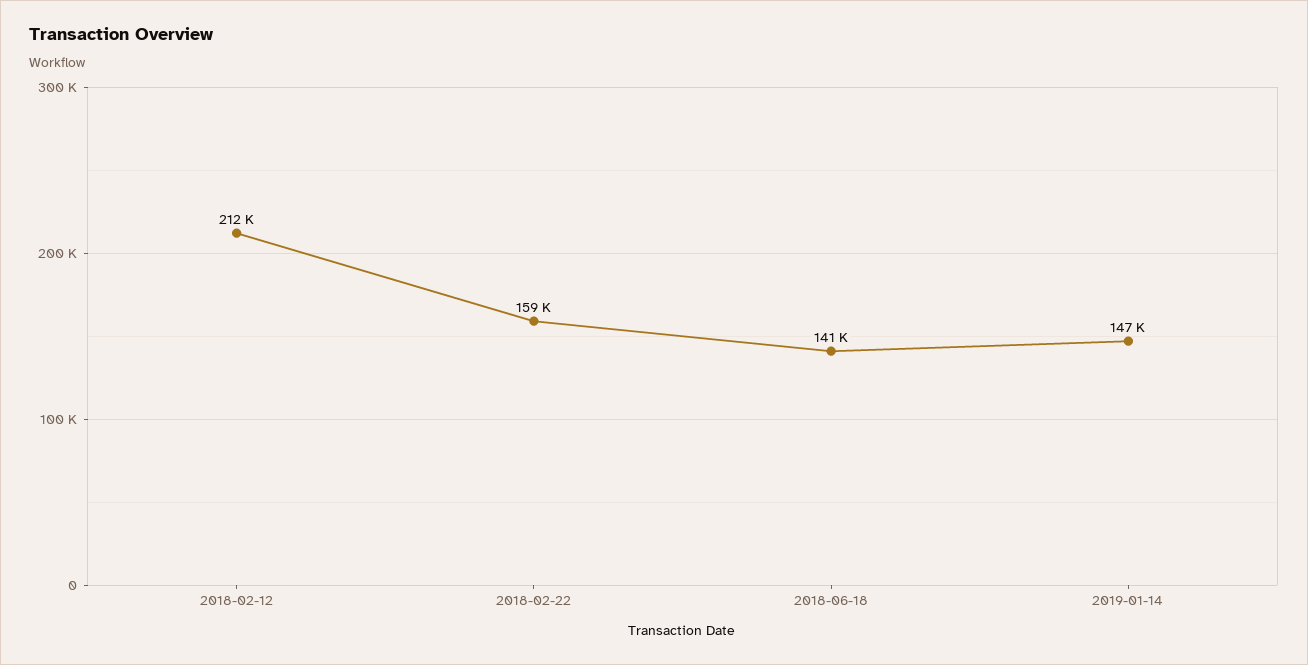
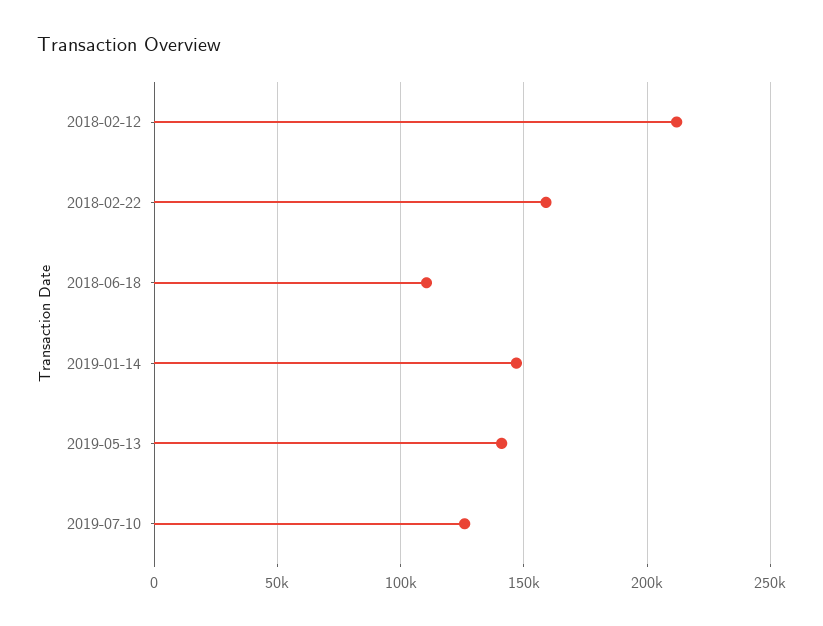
2018-06-18: 141000 -> 110000
2019-05-13: none -> 140000
2019-07-10: none -> 125000

